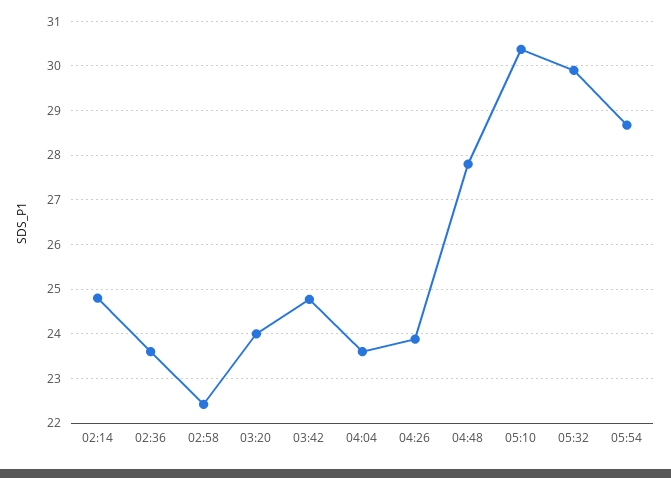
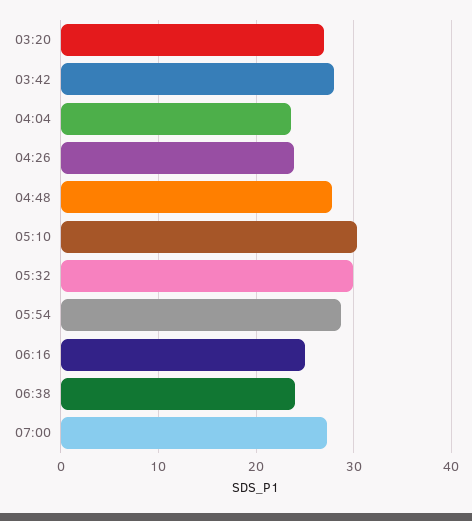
02:14: 24.8 -> none
02:36: 23.6 -> none
02:58: 22.4 -> none
03:20: 24 -> 27
03:42: 24.8 -> 28
06:16: none -> 25
06:38: none -> 24
07:00: none -> 27

